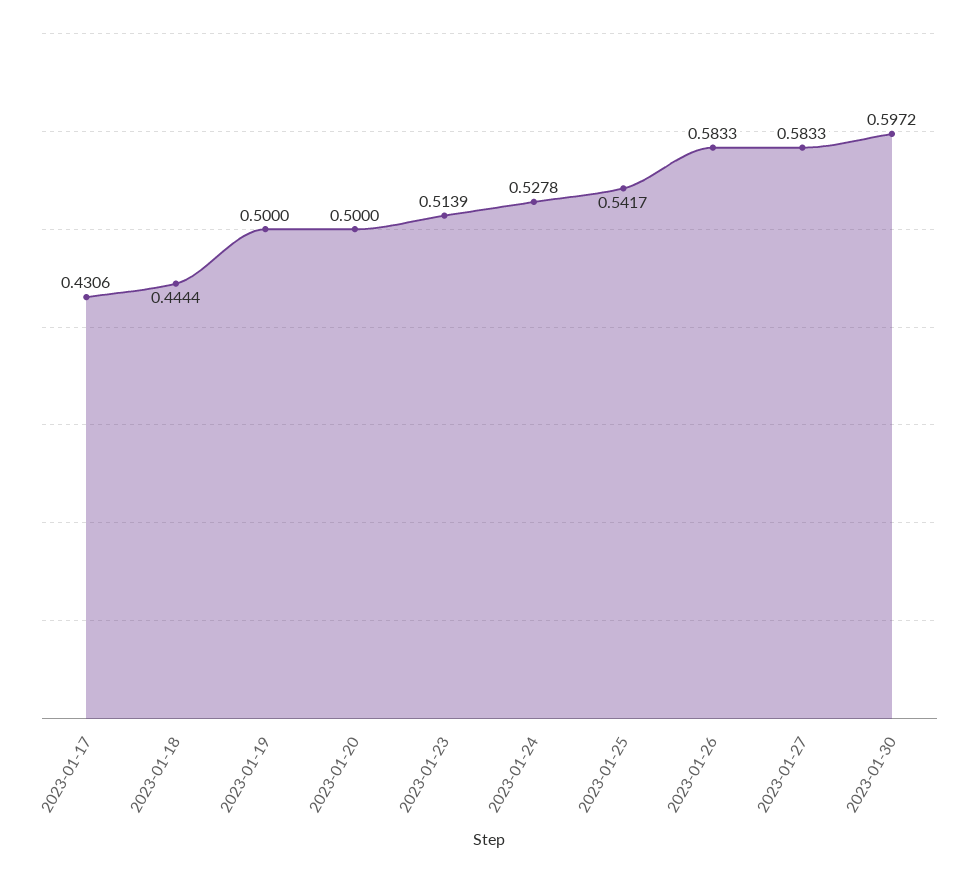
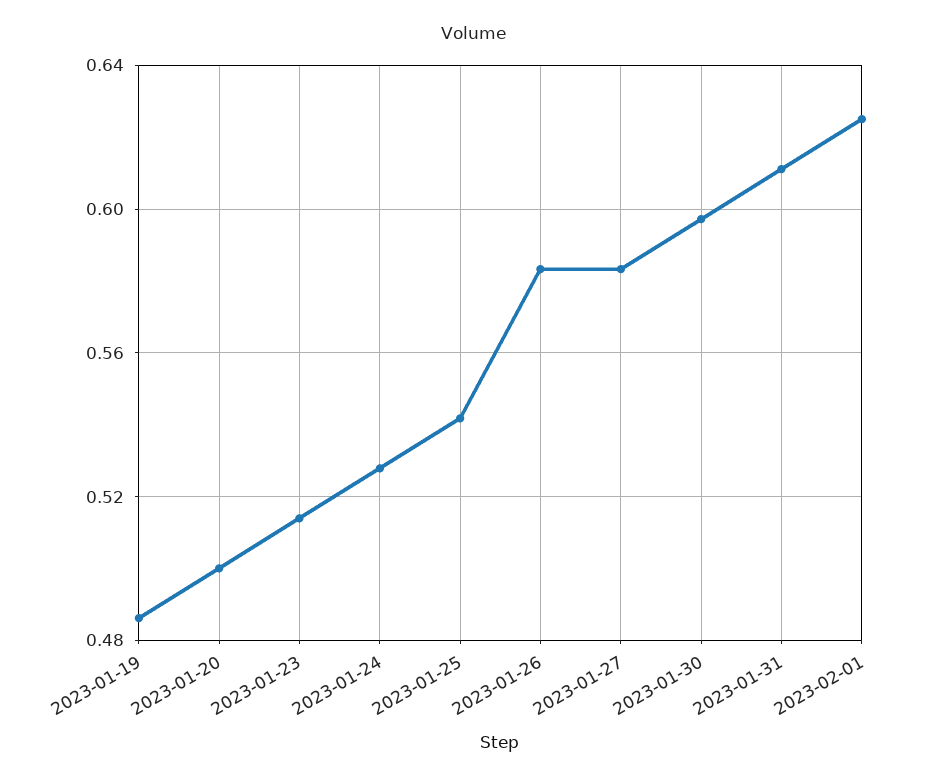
2023-01-17: 0.4306 -> none
2023-01-18: 0.4444 -> none
2023-01-19: 0.5 -> 0.485
2023-01-31: none -> 0.61
2023-02-01: none -> 0.625

